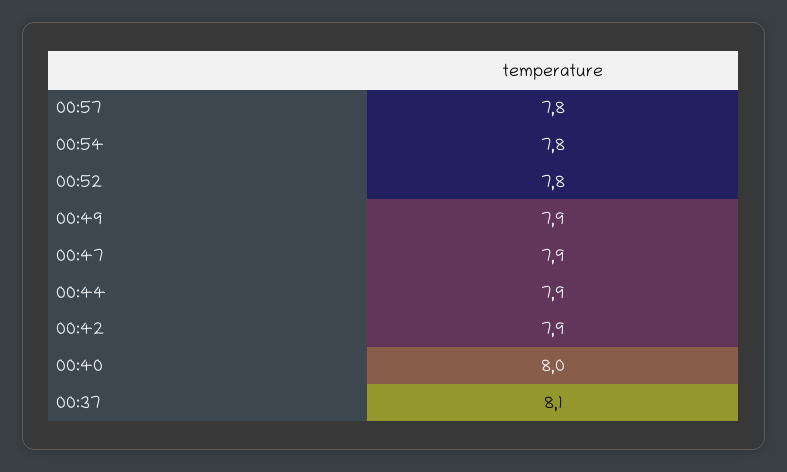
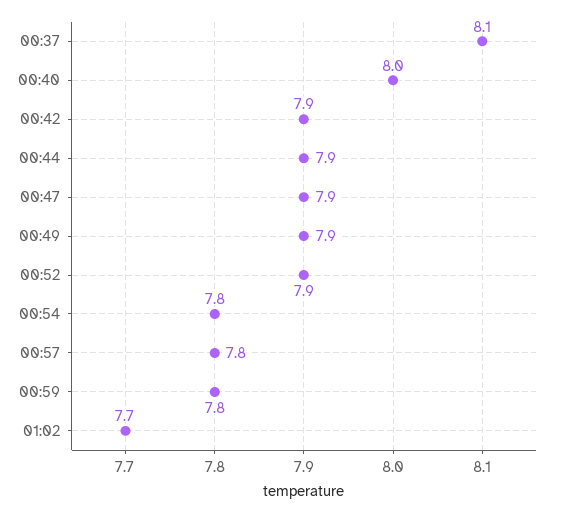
00:52: 7.8 -> 7.9
00:59: none -> 7.8
01:02: none -> 7.7

